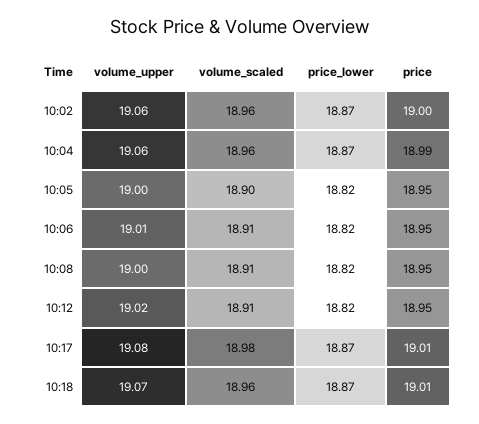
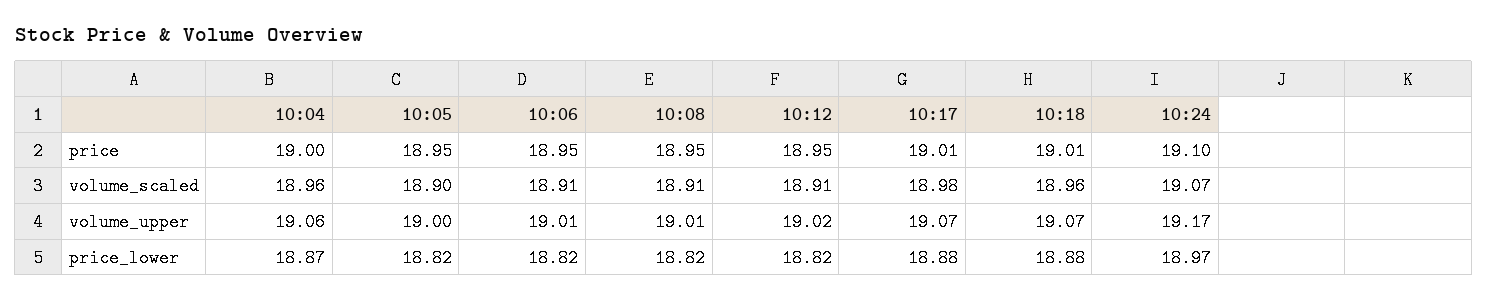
volume_upper, 10:02: 19.06 -> none
volume_scaled, 10:02: 18.96 -> none
price_lower, 10:02: 18.87 -> none
price, 10:02: 19 -> none
price, 10:04: 18.99 -> 19
volume_upper, 10:08: 19 -> 19.01
volume_upper, 10:17: 19.08 -> 19.07
price_lower, 10:17: 18.87 -> 18.88
price_lower, 10:18: 18.87 -> 18.88
price, 10:24: none -> 19.1
volume_scaled, 10:24: none -> 19.07
volume_upper, 10:24: none -> 19.17
price_lower, 10:24: none -> 18.97

